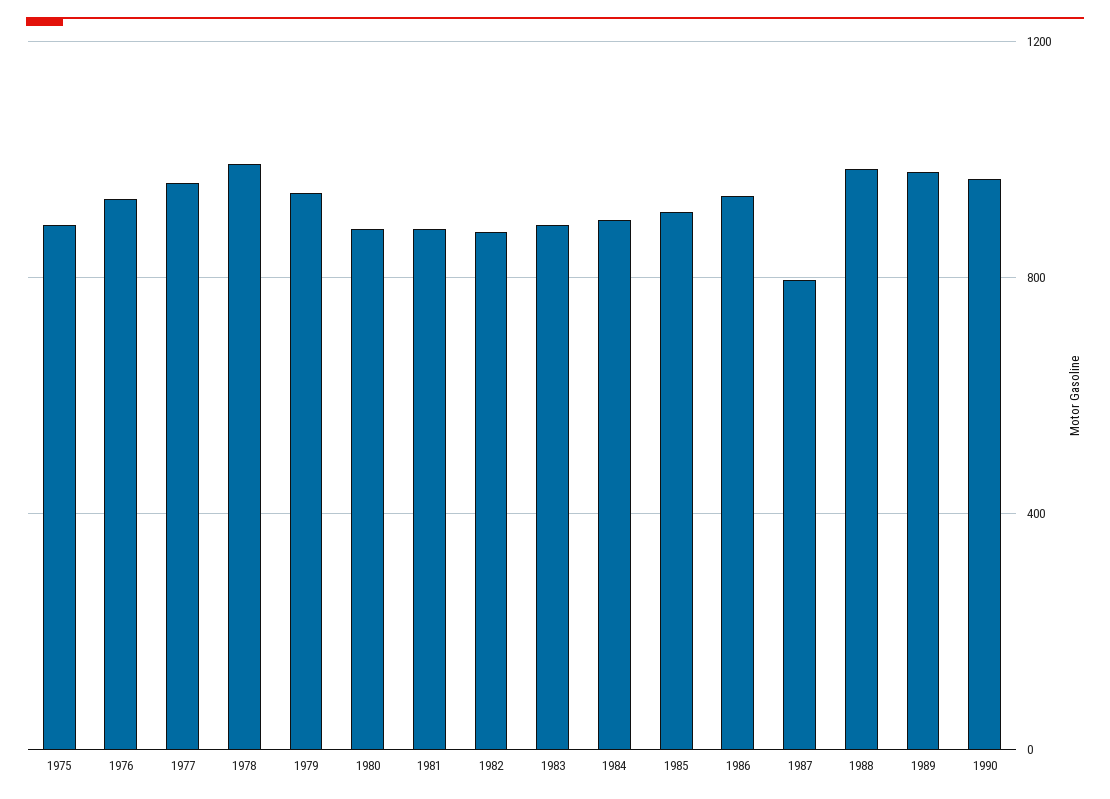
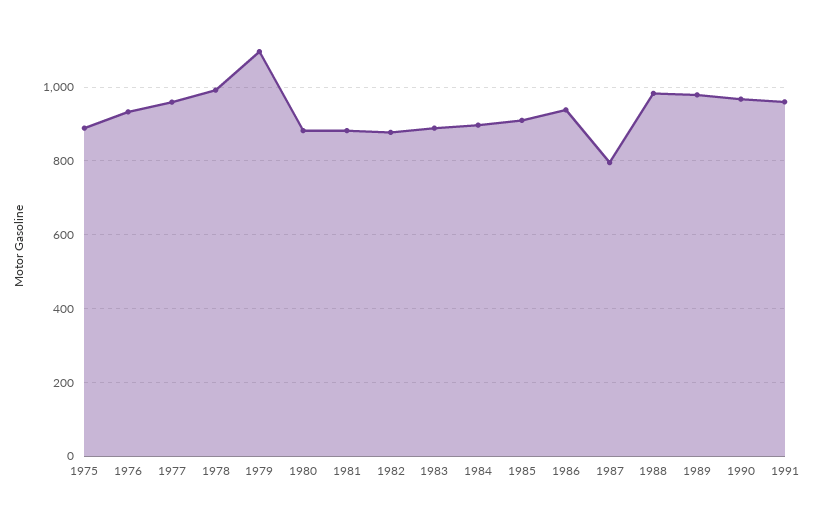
1979: 950 -> 1100
1991: none -> 960

